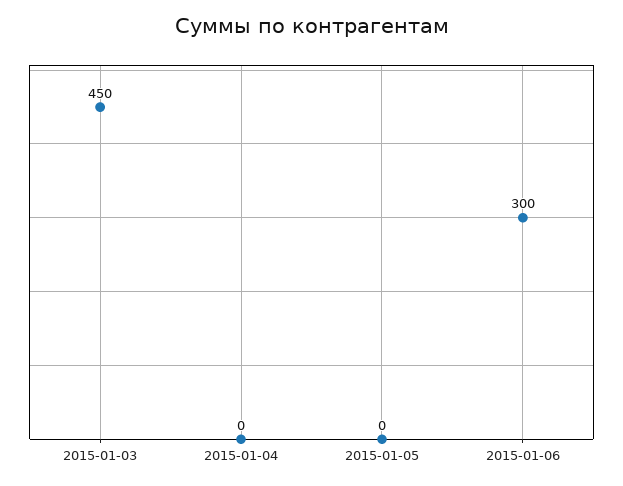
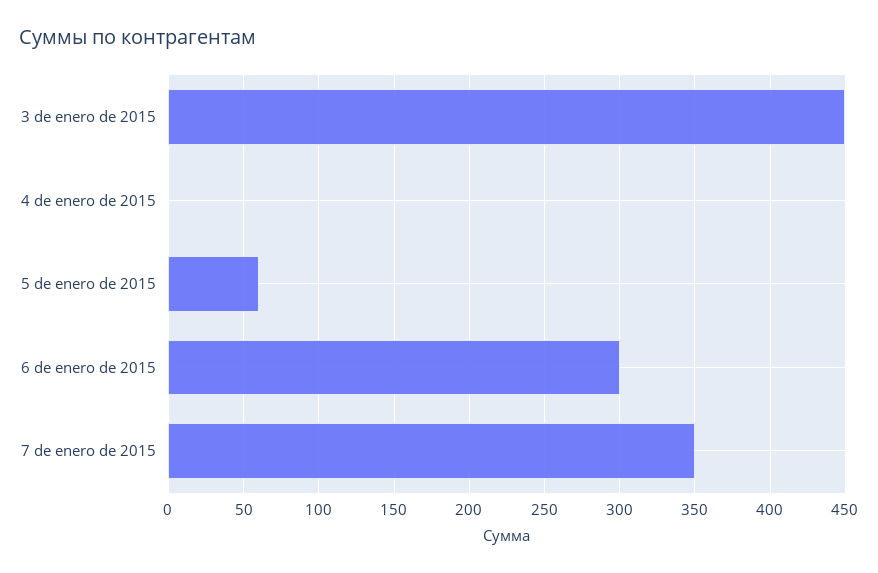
2015-01-05: 0 -> 60
7 de enero de 2015: none -> 350

